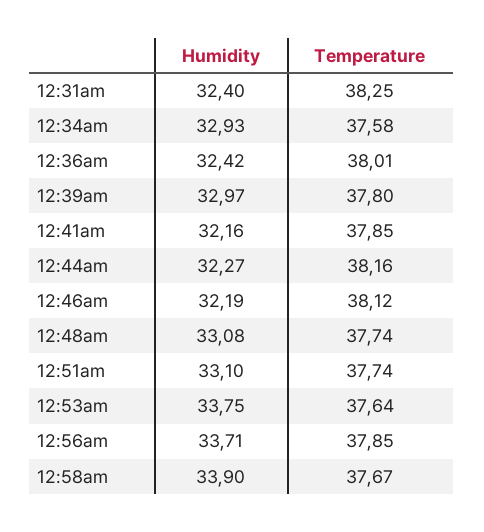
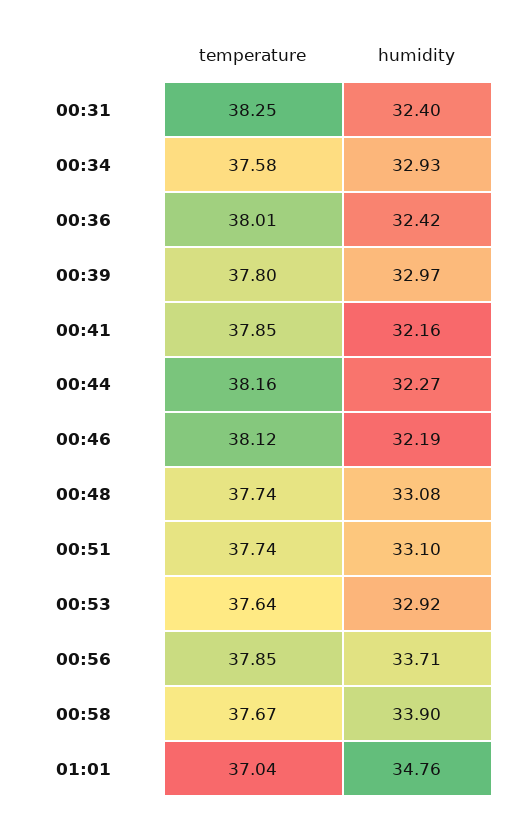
Humidity, 12:53am: 33.75 -> 32.92
Temperature, 01:01: none -> 37.04
Humidity, 01:01: none -> 34.76

